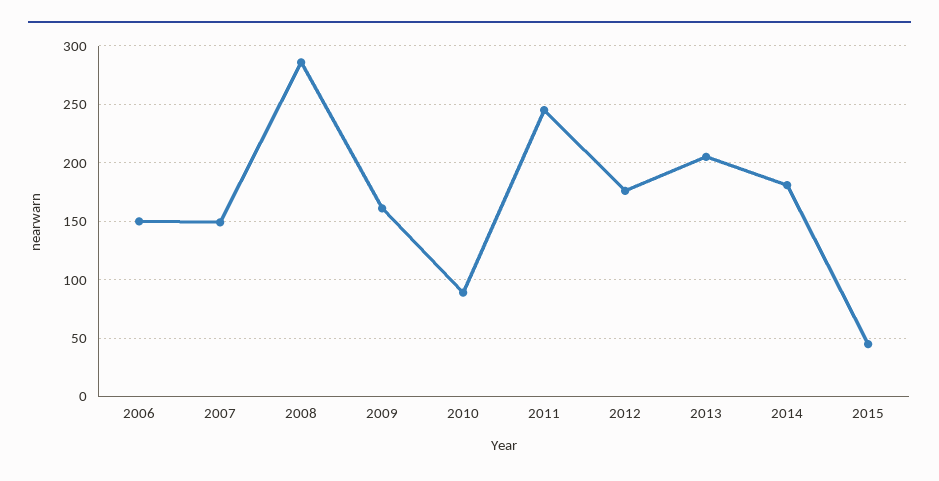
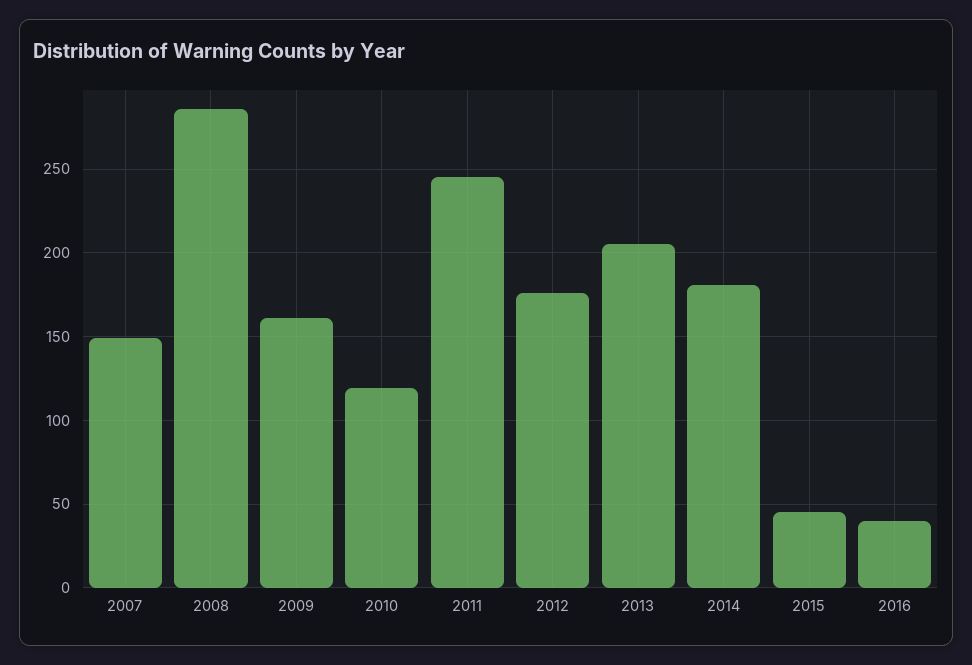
2006: 150 -> none
2010: 90 -> 120
2016: none -> 40

